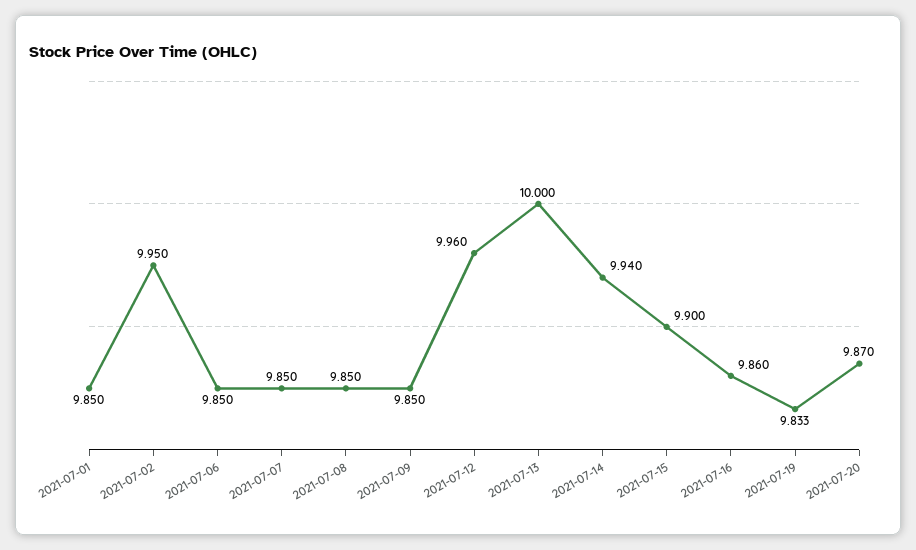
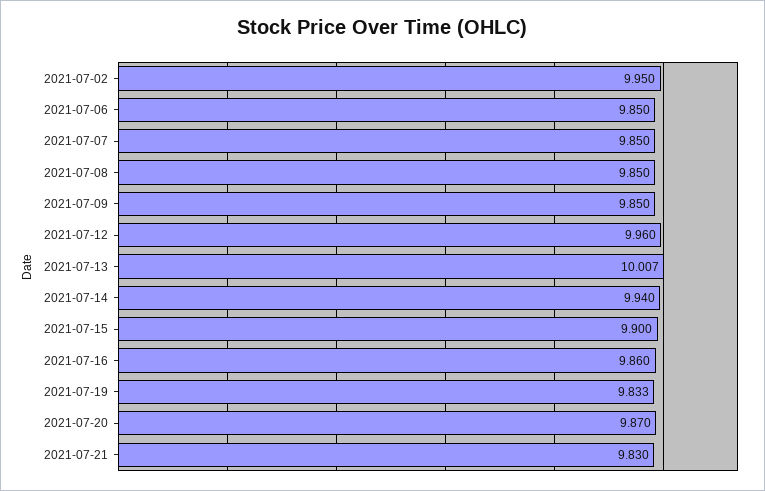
2021-07-01: 9.85 -> none
2021-07-13: 10 -> 10.007
2021-07-21: none -> 9.83

